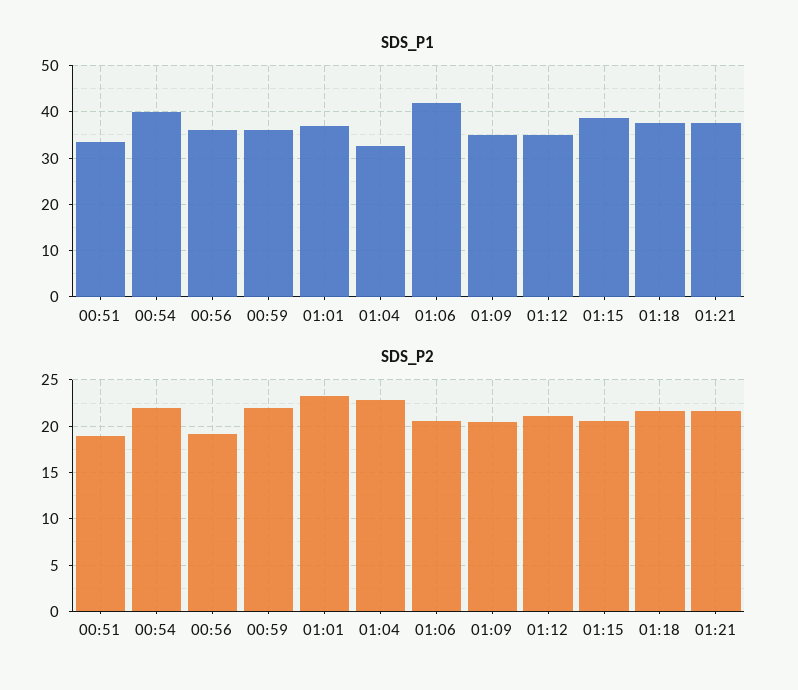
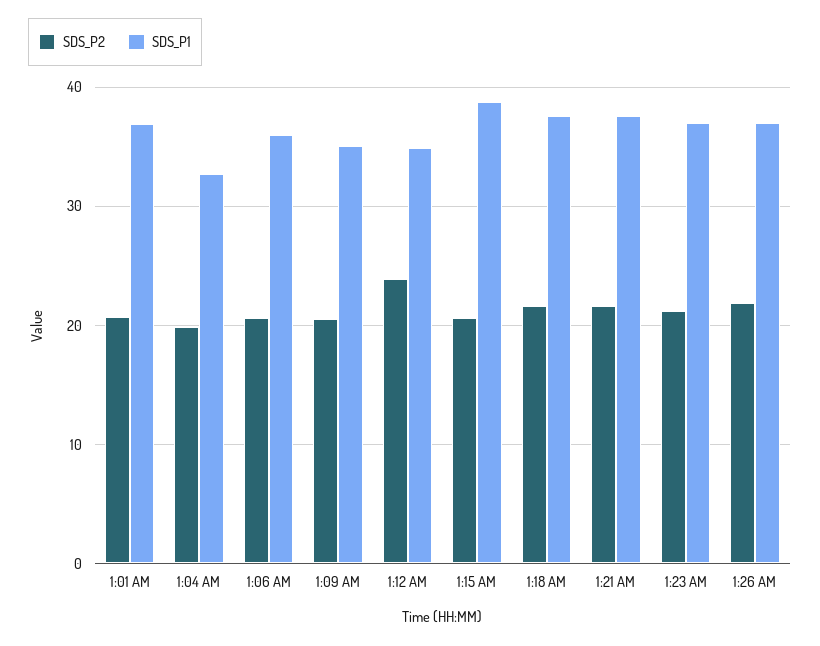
SDS_P1, 00:51: 34 -> none
SDS_P1, 00:54: 40 -> none
SDS_P1, 00:56: 36 -> none
SDS_P1, 00:59: 36 -> none
SDS_P1, 01:06: 42 -> 36
SDS_P2, 00:51: 19 -> none
SDS_P2, 00:54: 22 -> none
SDS_P2, 00:56: 19 -> none
SDS_P2, 00:59: 22 -> none
SDS_P2, 01:01: 23 -> 21
SDS_P2, 01:04: 23 -> 20
SDS_P2, 01:12: 21 -> 24
SDS_P2, 1:23 AM: none -> 21
SDS_P1, 1:23 AM: none -> 37
SDS_P2, 1:26 AM: none -> 22
SDS_P1, 1:26 AM: none -> 37

